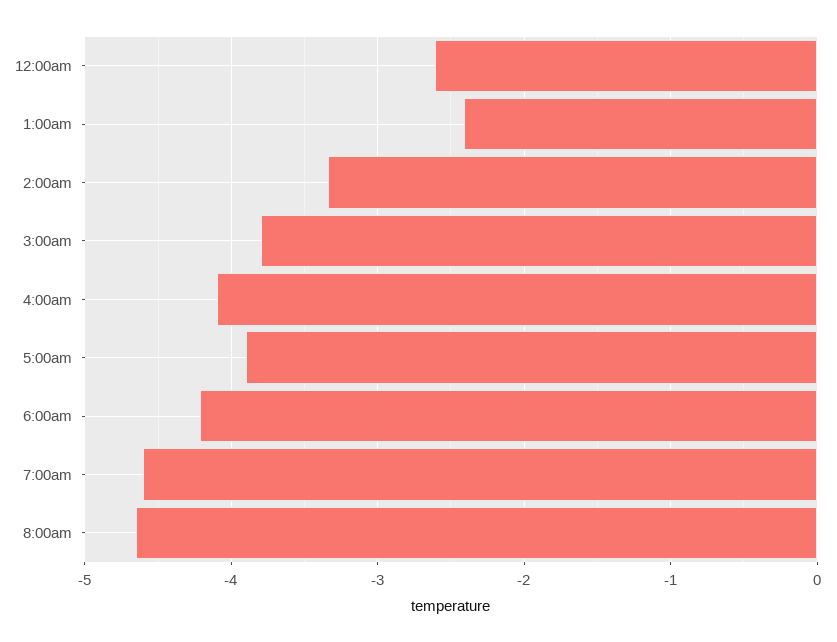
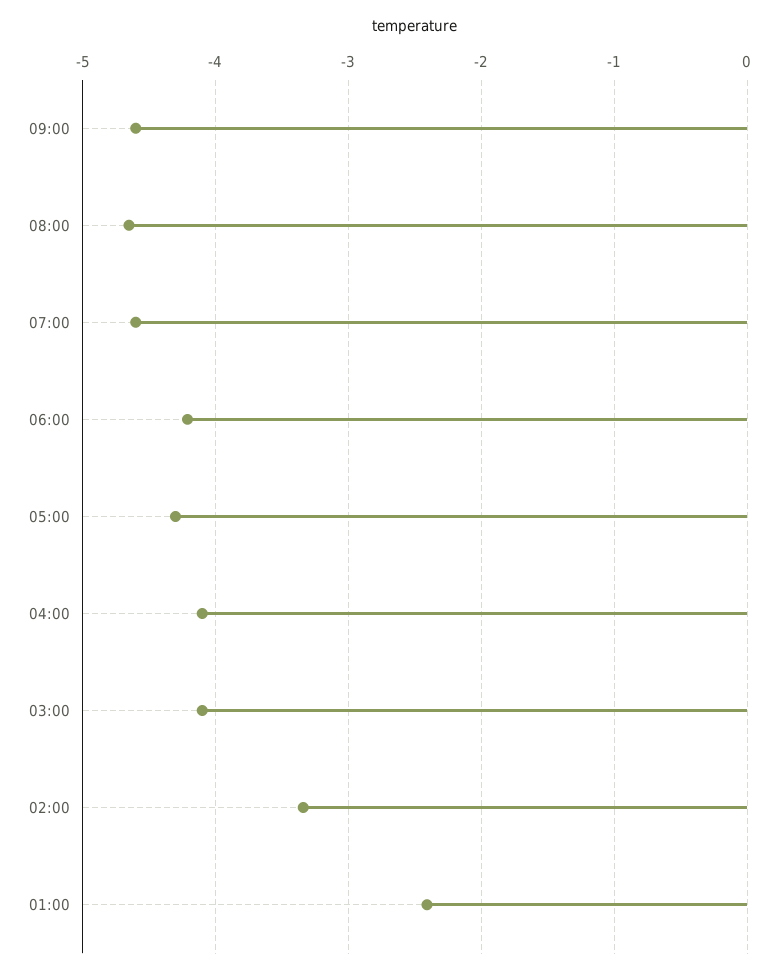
12:00am: -2.6 -> none
3:00am: -3.8 -> -4.1
5:00am: -3.9 -> -4.3
09:00: none -> -4.6

